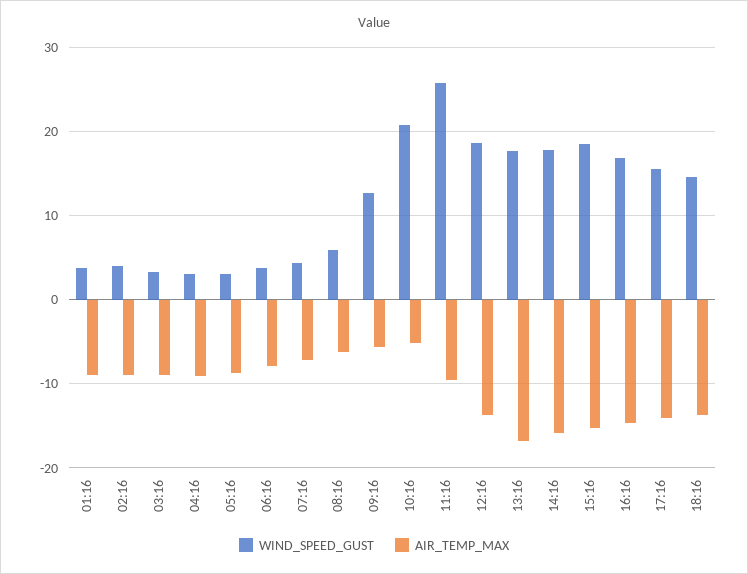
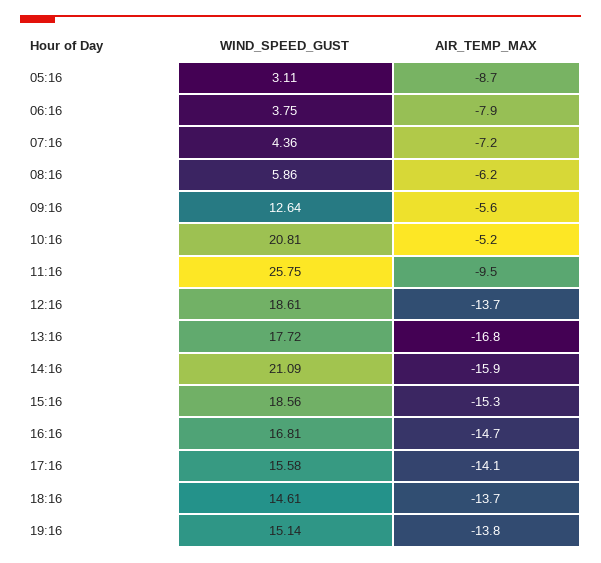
WIND_SPEED_GUST, 01:16: 4 -> none
AIR_TEMP_MAX, 01:16: -9 -> none
WIND_SPEED_GUST, 02:16: 4 -> none
AIR_TEMP_MAX, 02:16: -9 -> none
WIND_SPEED_GUST, 03:16: 3 -> none
AIR_TEMP_MAX, 03:16: -9 -> none
WIND_SPEED_GUST, 04:16: 3 -> none
AIR_TEMP_MAX, 04:16: -9 -> none
WIND_SPEED_GUST, 14:16: 18 -> 21.09
WIND_SPEED_GUST, 19:16: none -> 15.14
AIR_TEMP_MAX, 19:16: none -> -13.8

